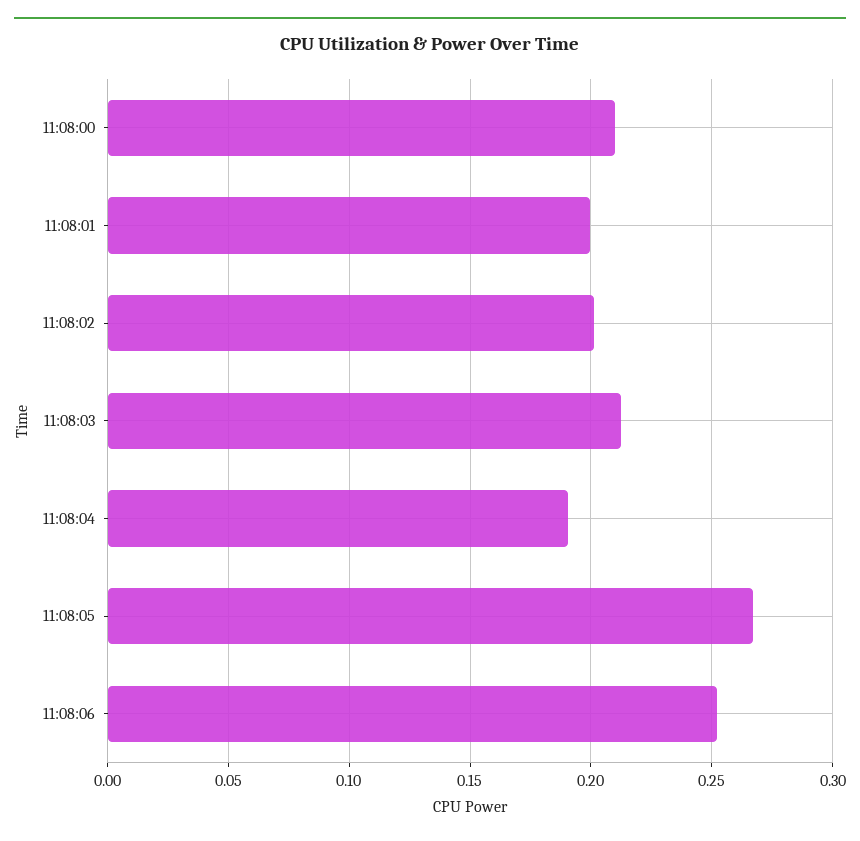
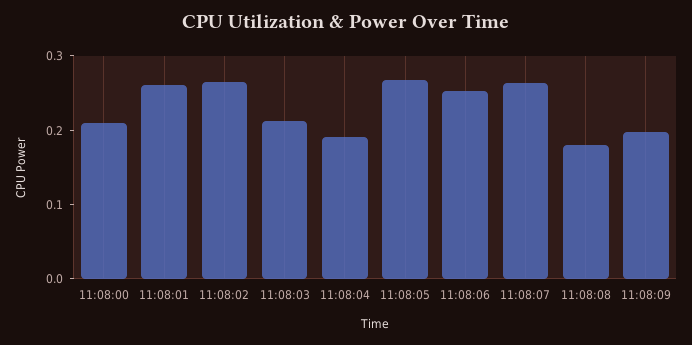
11:08:01: 0.2 -> 0.26
11:08:02: 0.2 -> 0.26
11:08:07: none -> 0.26
11:08:08: none -> 0.18
11:08:09: none -> 0.2

